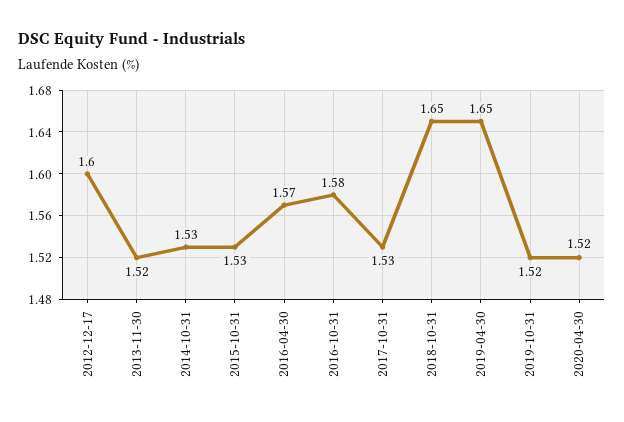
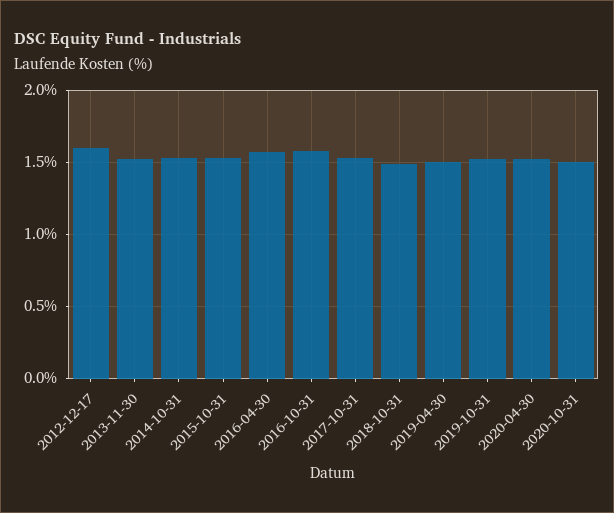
2018-10-31: 1.65 -> 1.5
2019-04-30: 1.65 -> 1.5
2020-10-31: none -> 1.5

